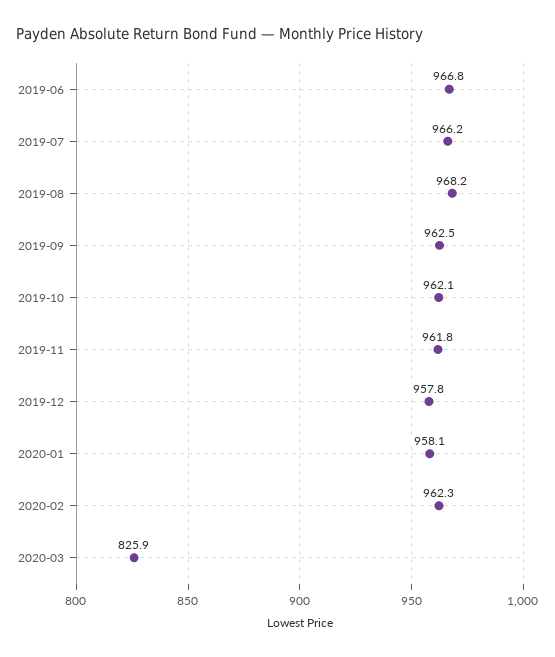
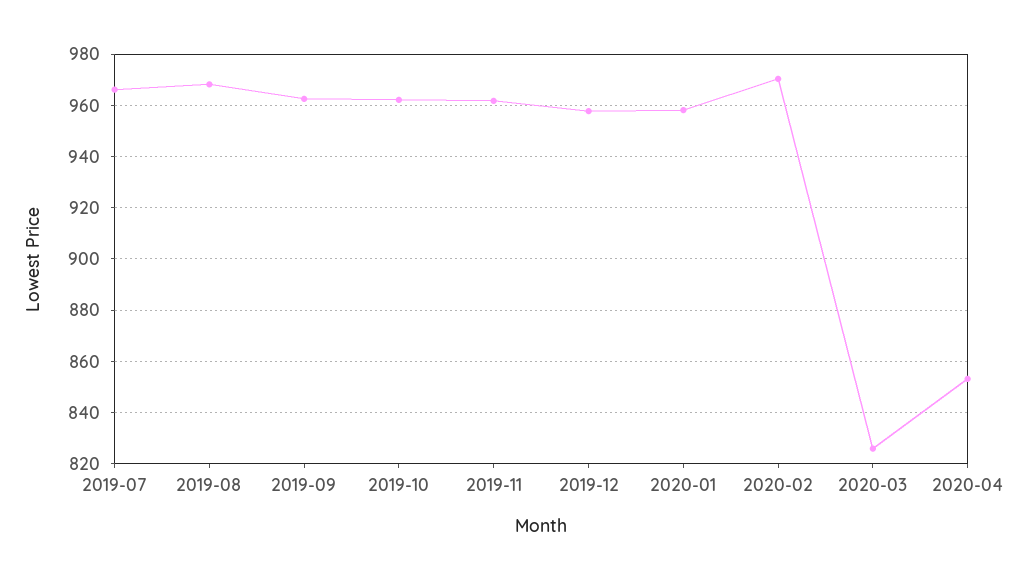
2019-06: 966.8 -> none
2020-02: 962.3 -> 970
2020-04: none -> 852.5

